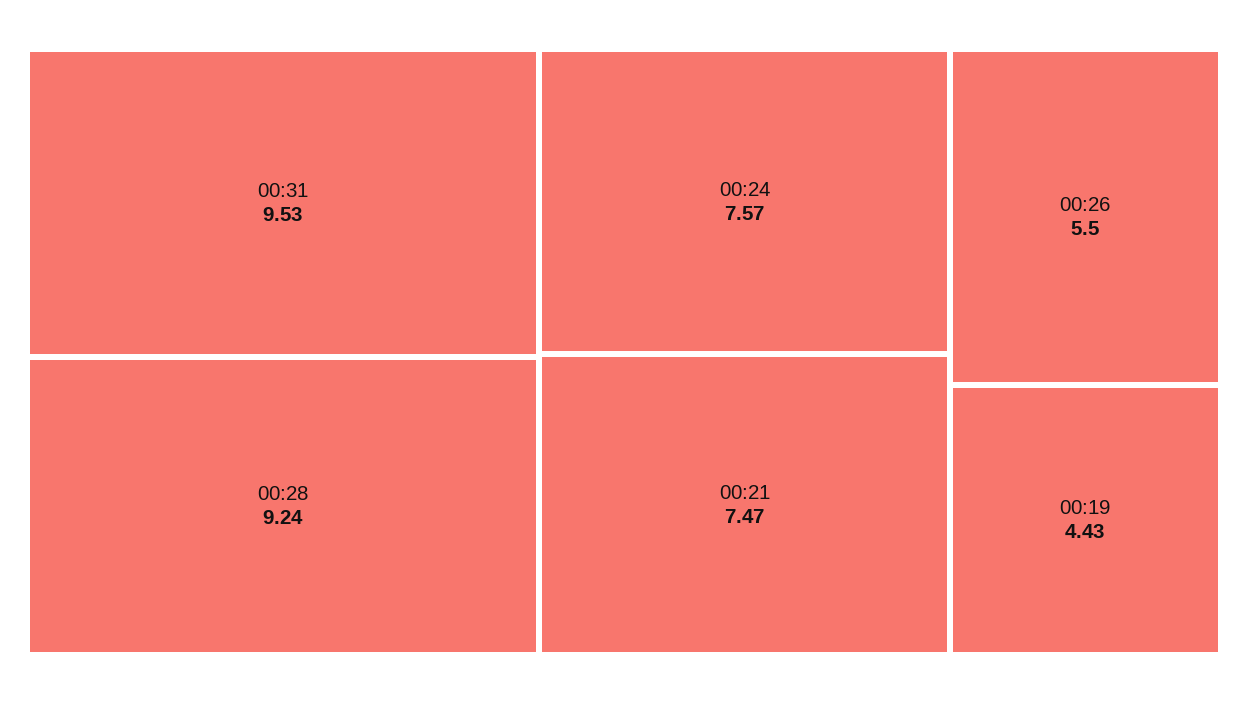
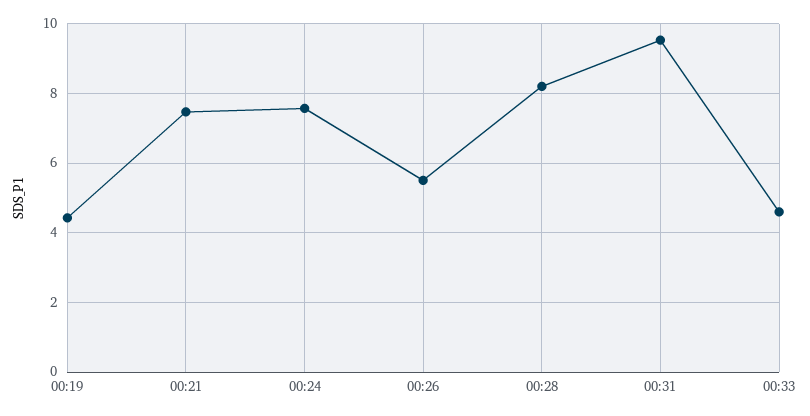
00:28: 9.24 -> 8.2
00:33: none -> 4.6

